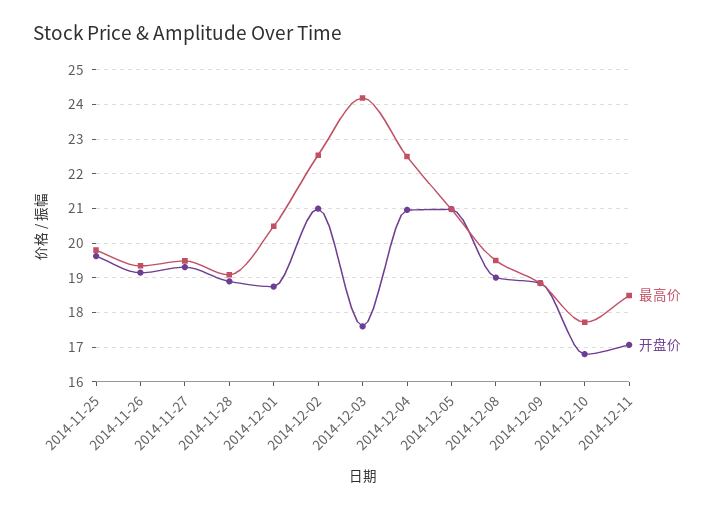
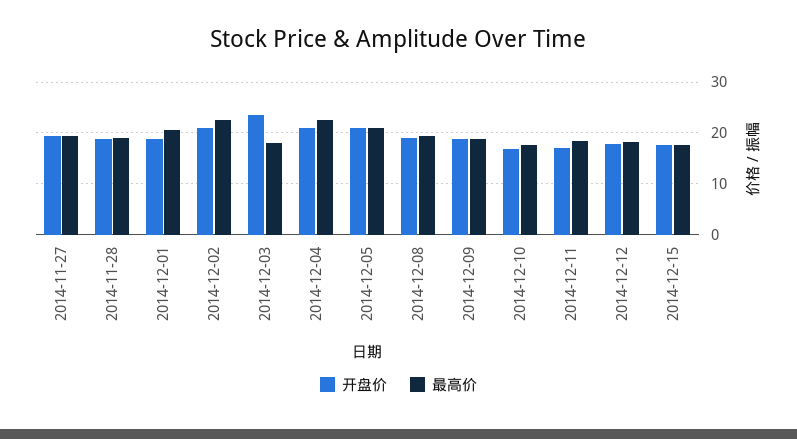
最高价, 2014-11-25: 19.8 -> none
开盘价, 2014-11-25: 19.6 -> none
最高价, 2014-11-26: 19.4 -> none
开盘价, 2014-11-26: 19.2 -> none
最高价, 2014-12-03: 24.2 -> 18
开盘价, 2014-12-03: 17.6 -> 24
开盘价, 2014-12-12: none -> 18
最高价, 2014-12-12: none -> 18
开盘价, 2014-12-15: none -> 18
最高价, 2014-12-15: none -> 18

